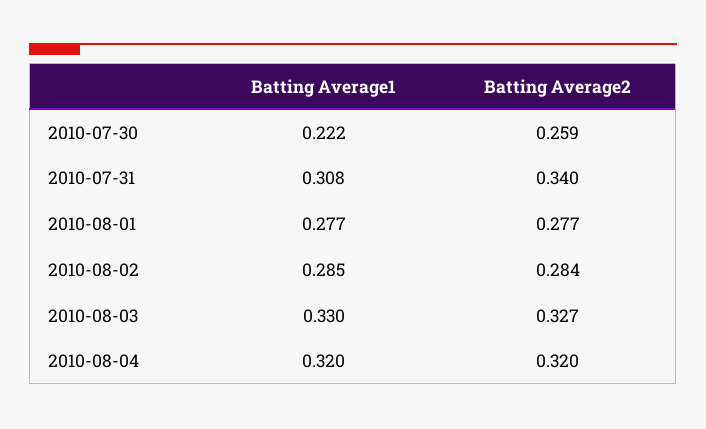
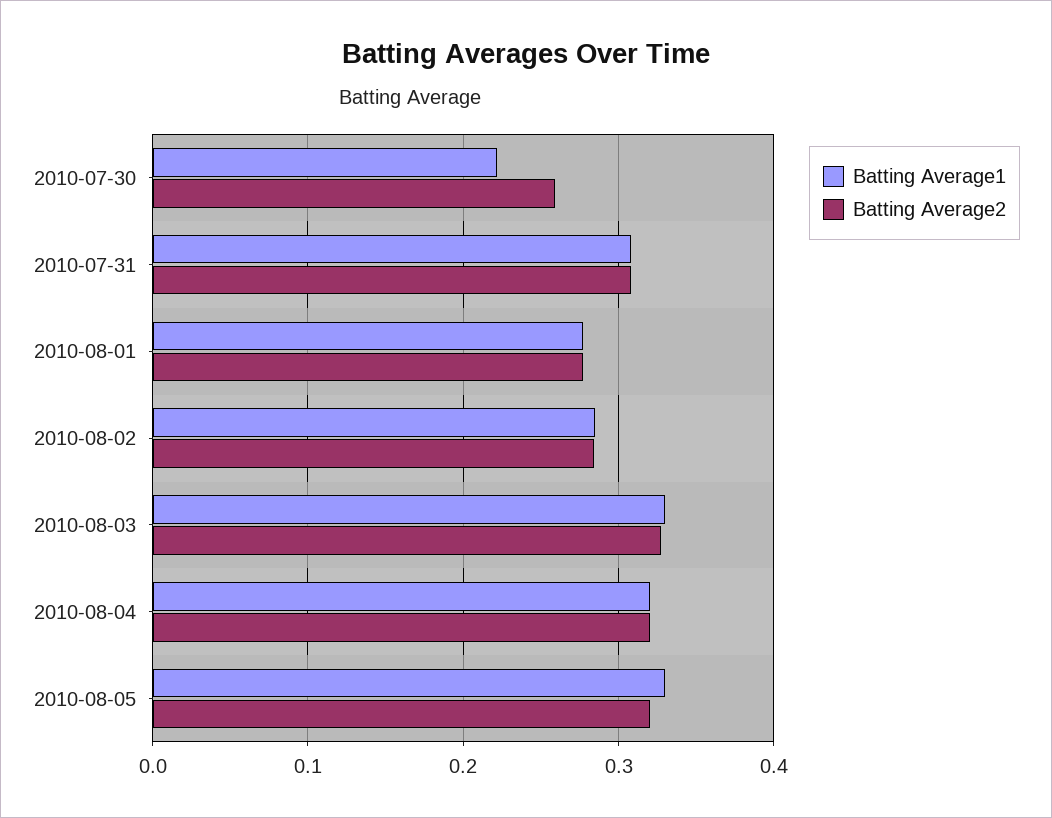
Batting Average2, 2010-07-31: 0.34 -> 0.31
Batting Average1, 2010-08-05: none -> 0.33
Batting Average2, 2010-08-05: none -> 0.32

